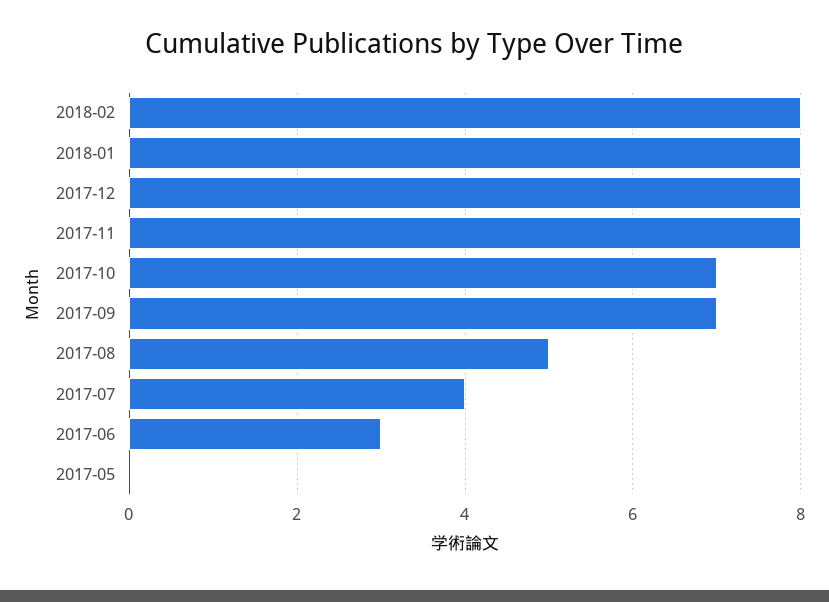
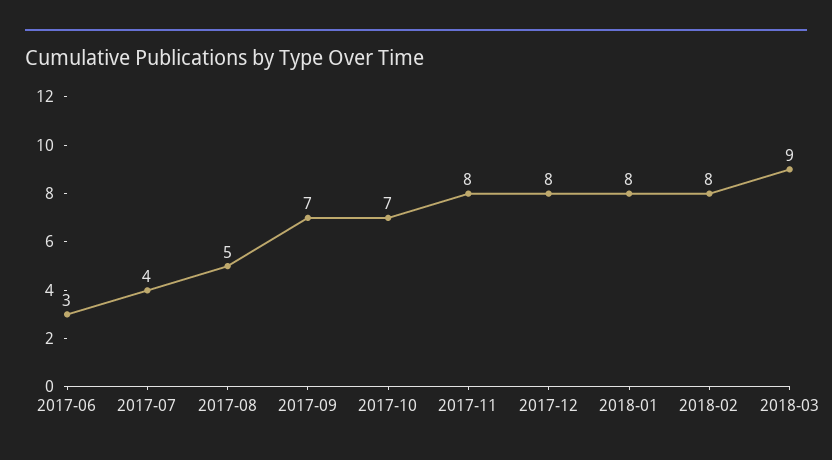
2017-05: 0 -> none
2018-03: none -> 9

